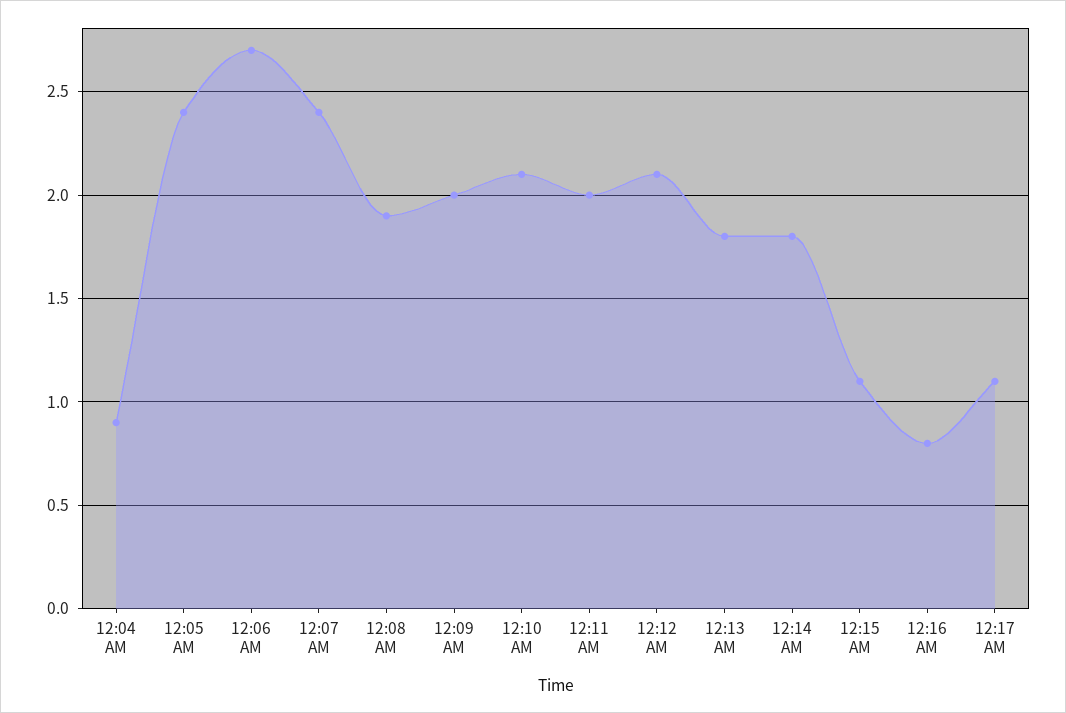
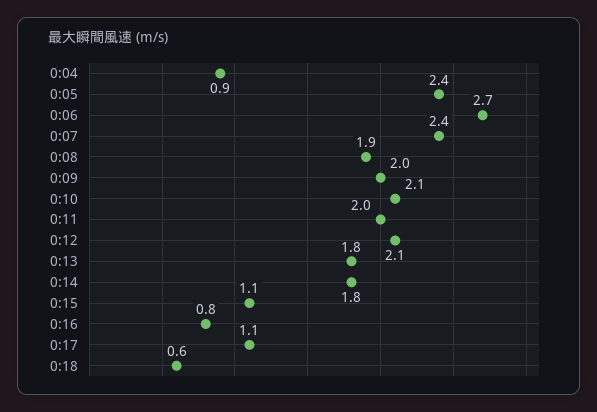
0:18: none -> 0.6

